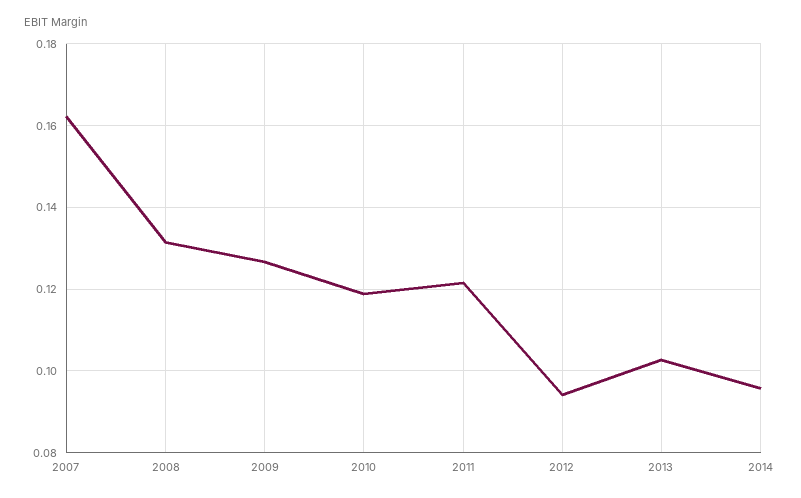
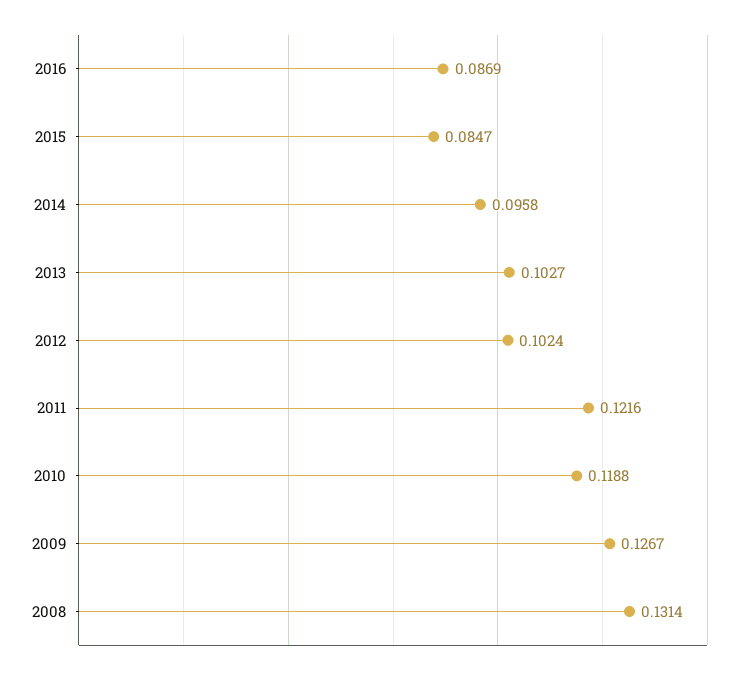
2007: 0.162 -> none
2012: 0.094 -> 0.1024
2016: none -> 0.0869
2015: none -> 0.0847

